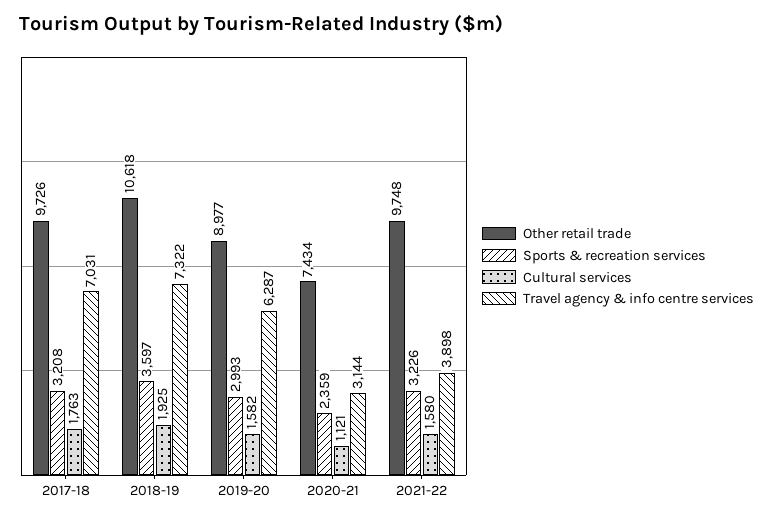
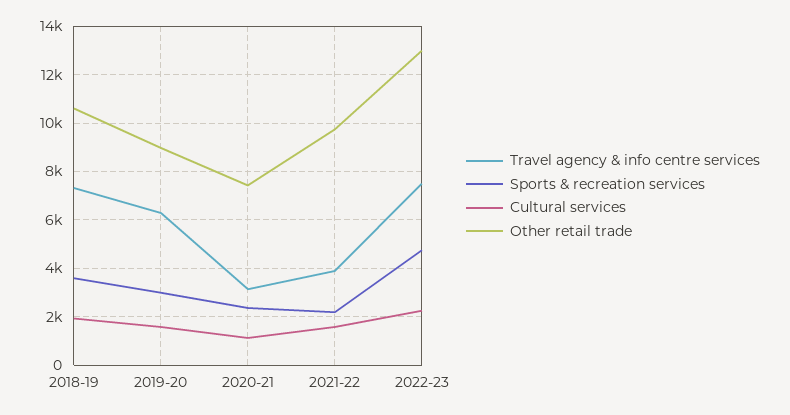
Other retail trade, 2017-18: 9726 -> none
Sports & recreation services, 2017-18: 3208 -> none
Cultural services, 2017-18: 1763 -> none
Travel agency & info centre services, 2017-18: 7031 -> none
Sports & recreation services, 2021-22: 3226 -> 2250
Travel agency & info centre services, 2022-23: none -> 7500
Sports & recreation services, 2022-23: none -> 4750
Cultural services, 2022-23: none -> 2250
Other retail trade, 2022-23: none -> 13000

